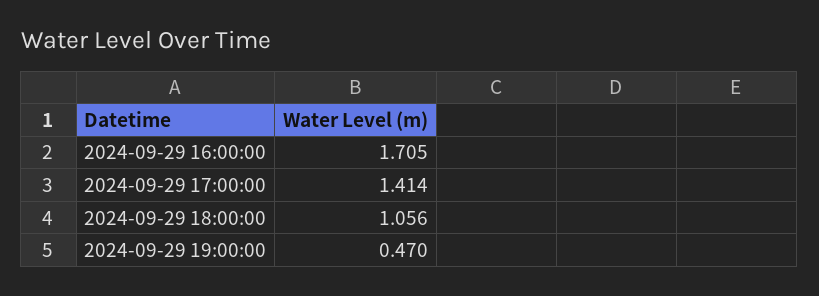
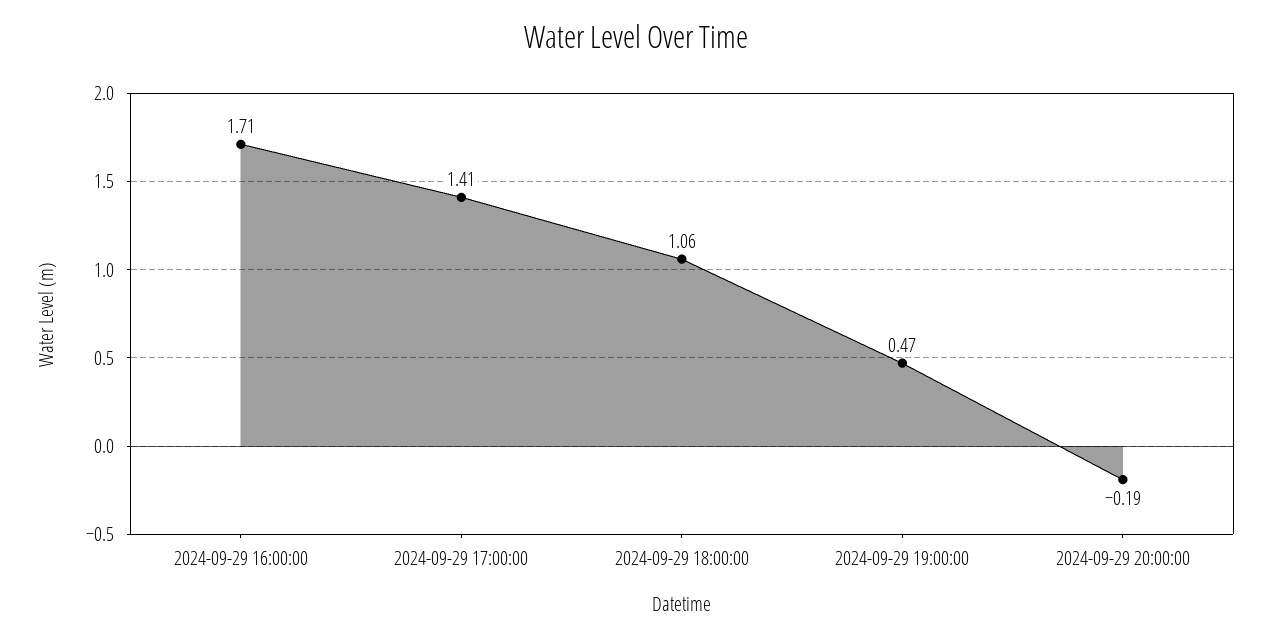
2024-09-29 20:00:00: none -> -0.19

